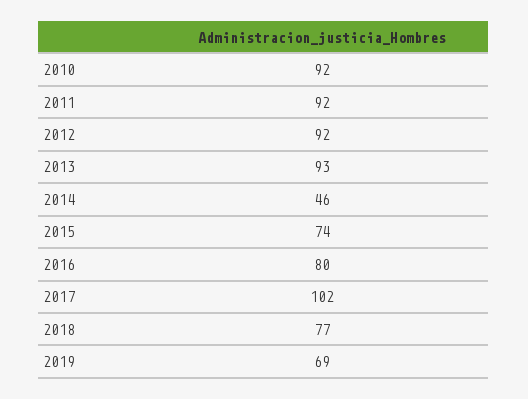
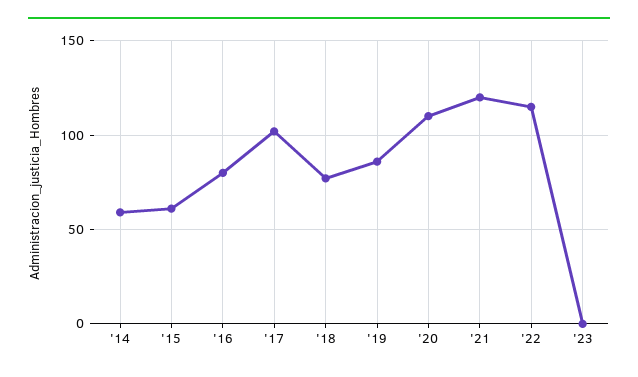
2010: 92 -> none
2011: 92 -> none
2012: 92 -> none
2013: 93 -> none
2014: 46 -> 60
2015: 74 -> 60
2019: 69 -> 85
'20: none -> 110
'21: none -> 120
'22: none -> 115
'23: none -> 0

